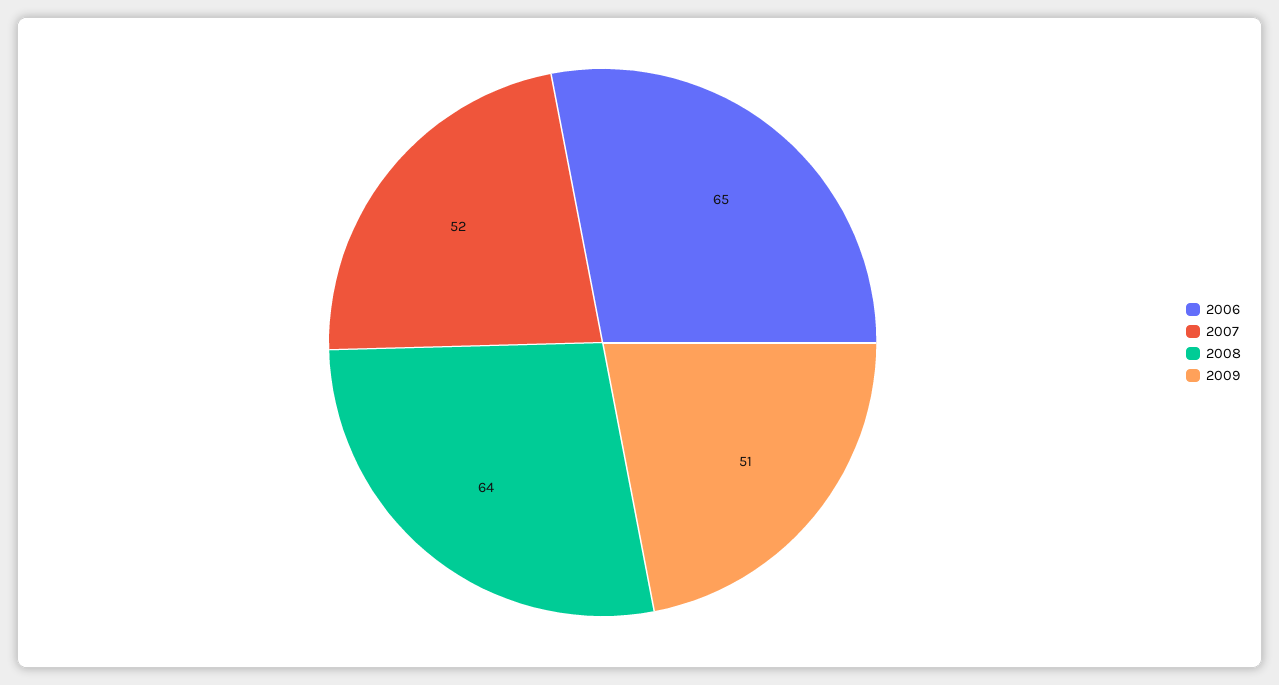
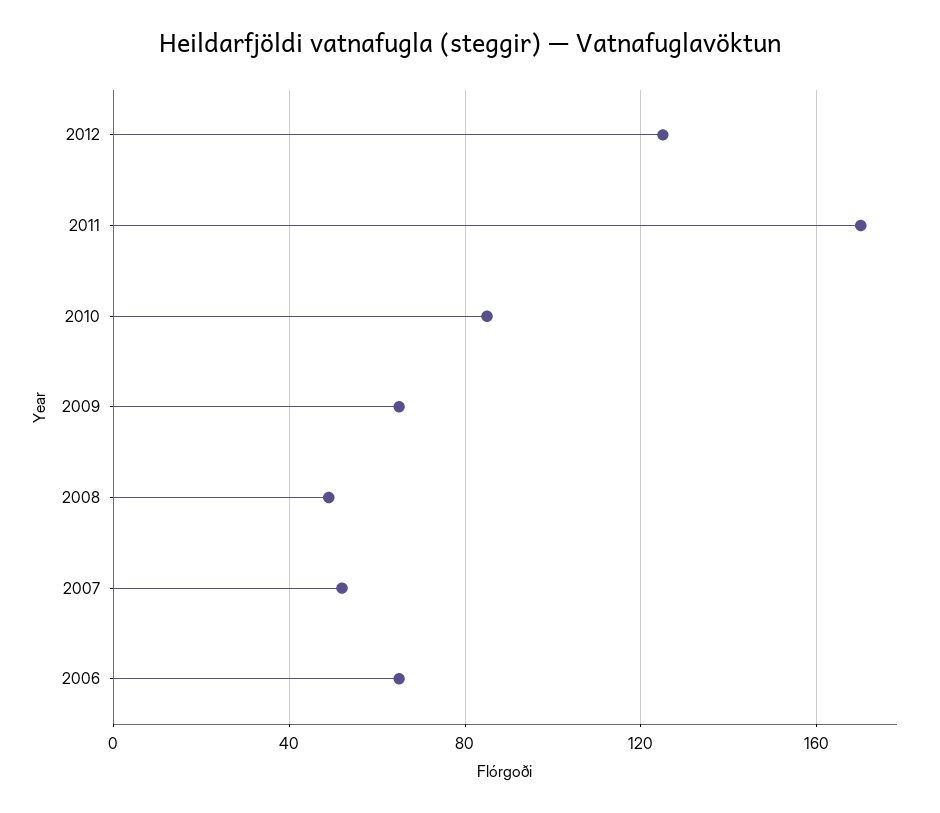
2008: 64 -> 50
2009: 51 -> 65
2012: none -> 125
2011: none -> 170
2010: none -> 85

